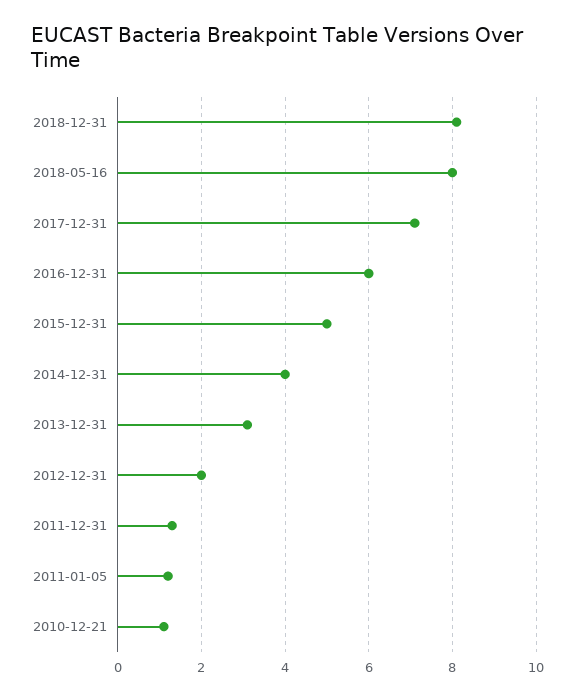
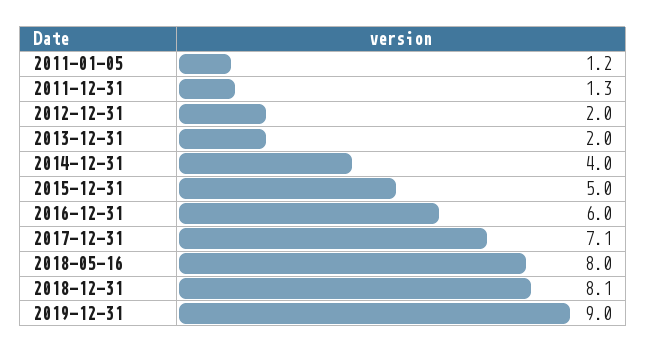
2013-12-31: 3 -> 2
2010-12-21: 1 -> none
2019-12-31: none -> 9

